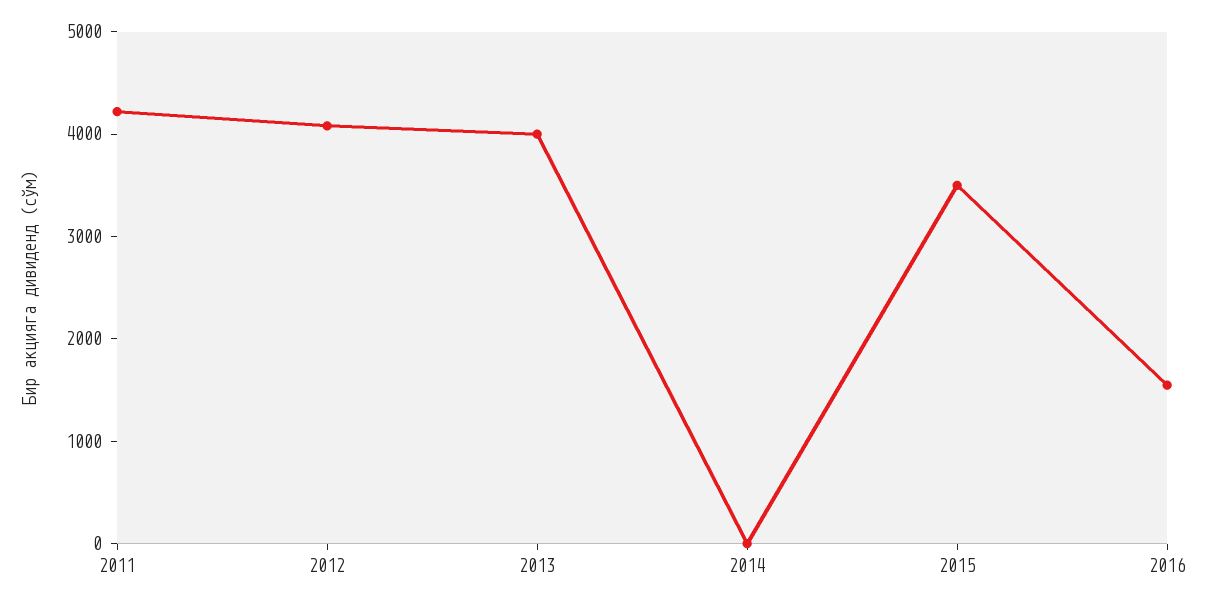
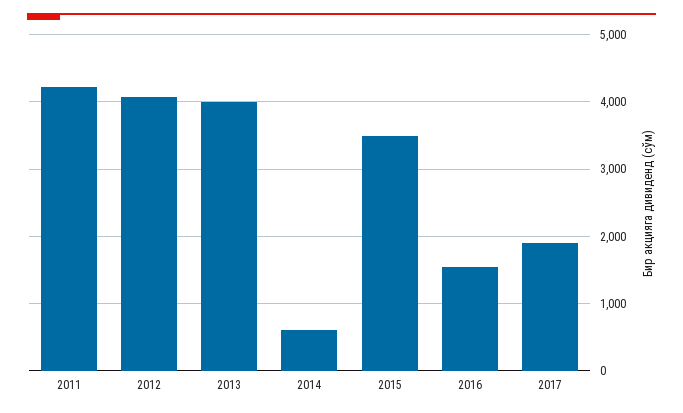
2014: 0 -> 600
2017: none -> 1900

